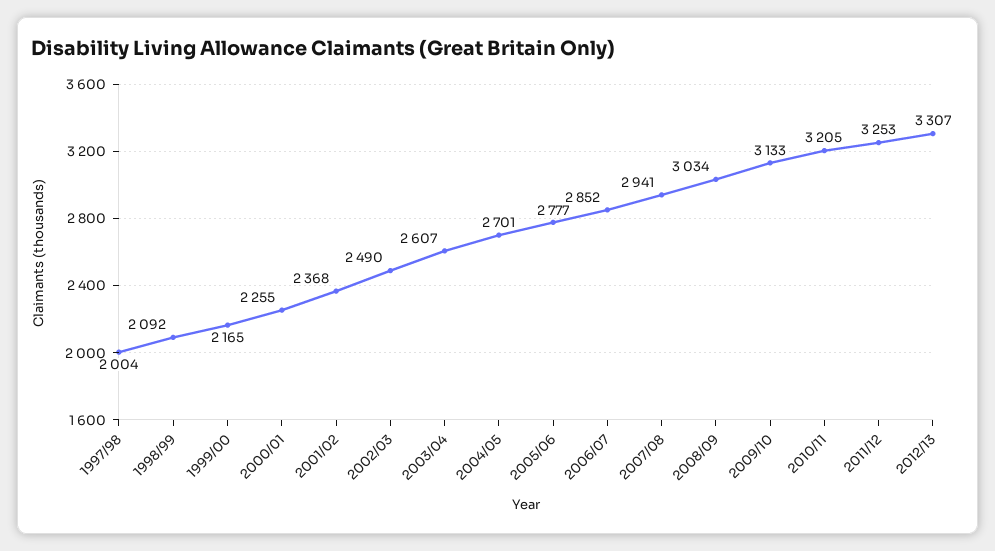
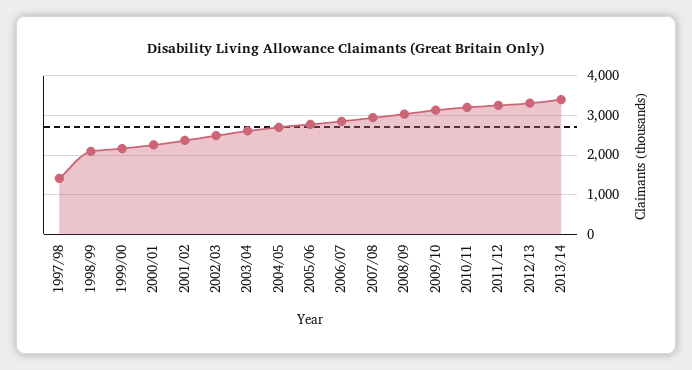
1997/98: 2004 -> 1400
2013/14: none -> 3400

